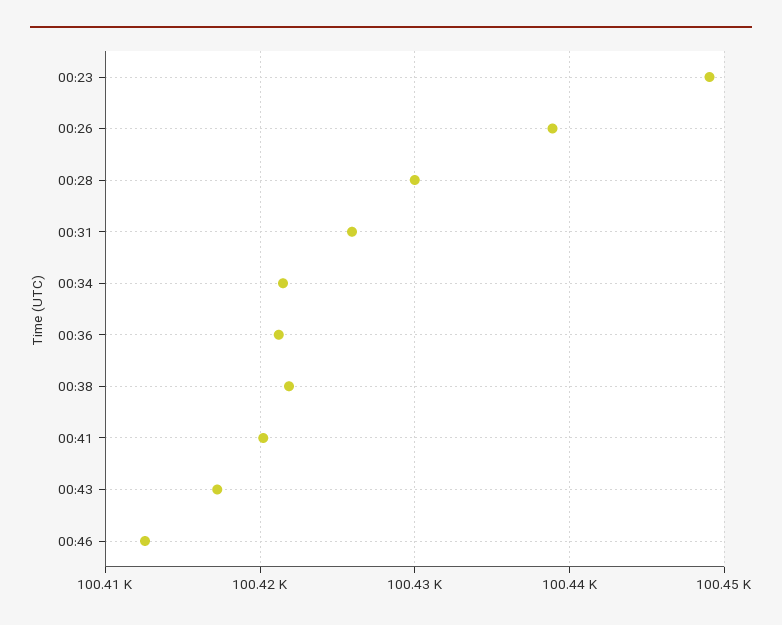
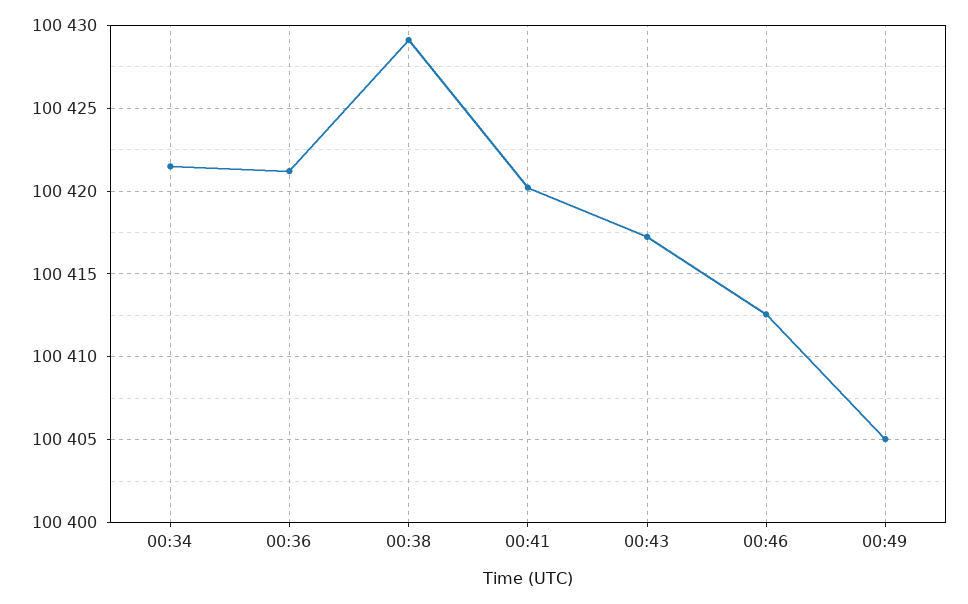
00:23: 100449 -> none
00:26: 100439 -> none
00:28: 100430 -> none
00:31: 100426 -> none
00:38: 100422 -> 100429
00:49: none -> 100405

